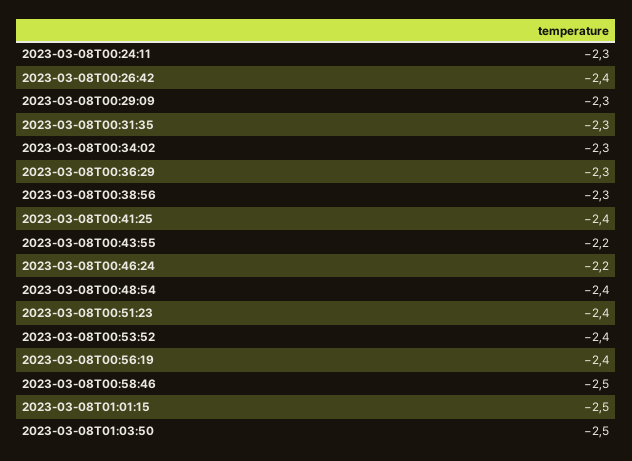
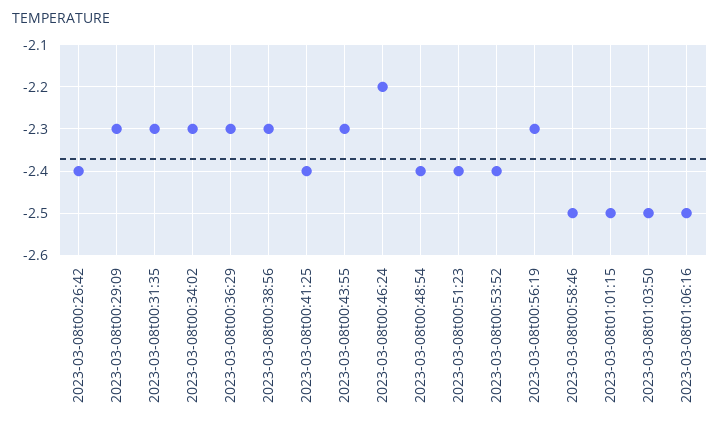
2023-03-08T00:24:11: -2.3 -> none
2023-03-08T00:43:55: -2.2 -> -2.3
2023-03-08T00:56:19: -2.4 -> -2.3
2023-03-08t01:06:16: none -> -2.5

